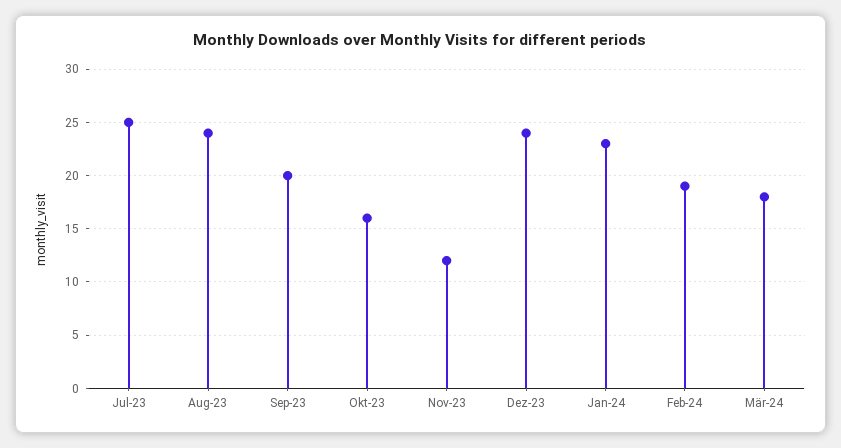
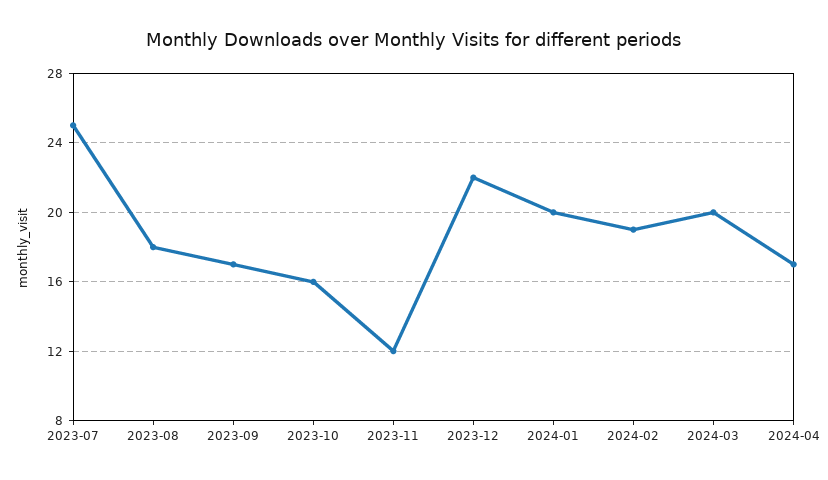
Aug-23: 24 -> 18
Sep-23: 20 -> 17
Dez-23: 24 -> 22
Jan-24: 23 -> 20
Mär-24: 18 -> 20
2024-04: none -> 17

